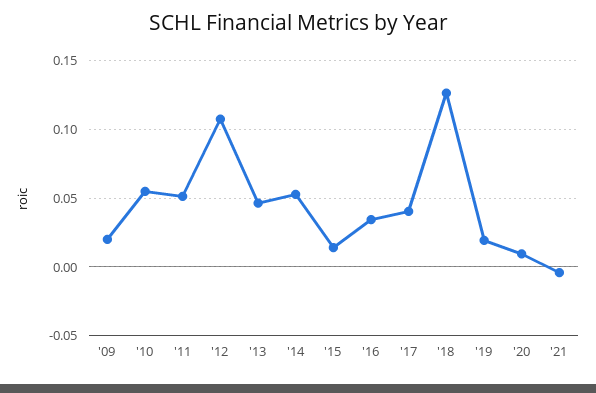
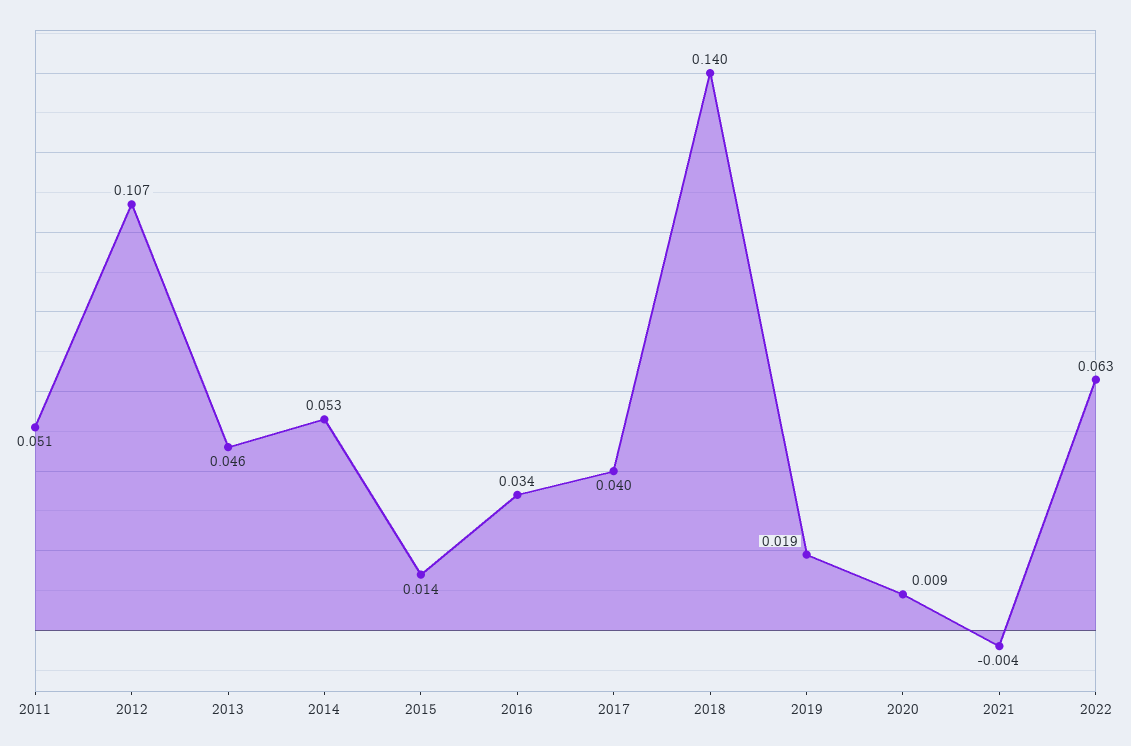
'09: 0.02 -> none
'10: 0.055 -> none
'18: 0.125 -> 0.14
2022: none -> 0.063

